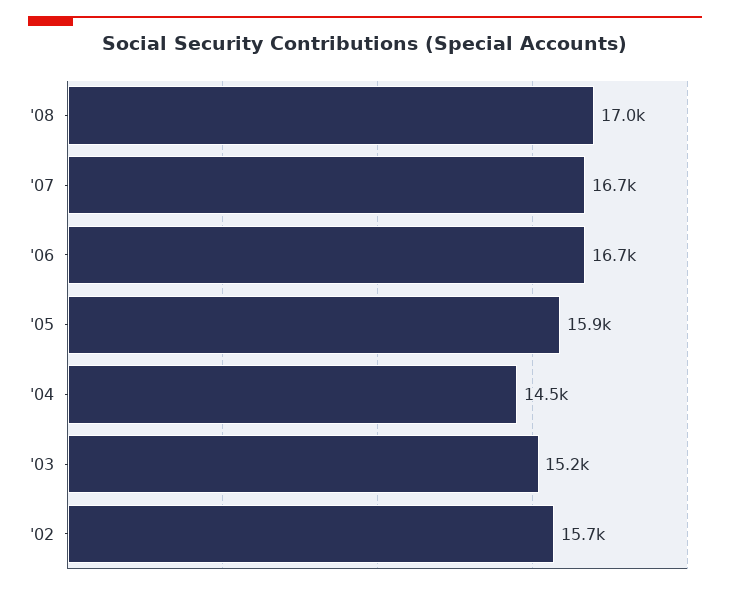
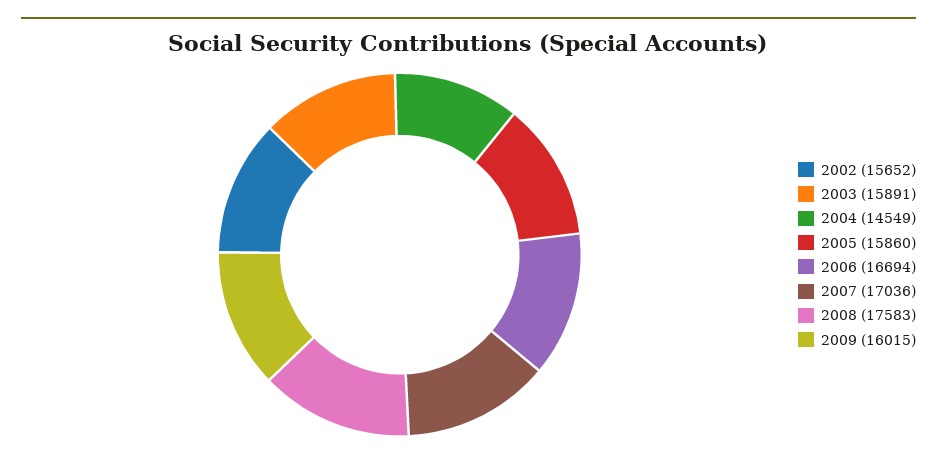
'08: 17000 -> 17583
'07: 16700 -> 17036
'03: 15200 -> 15891
2009: none -> 16015

